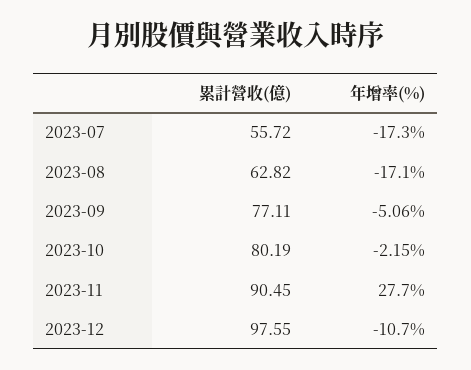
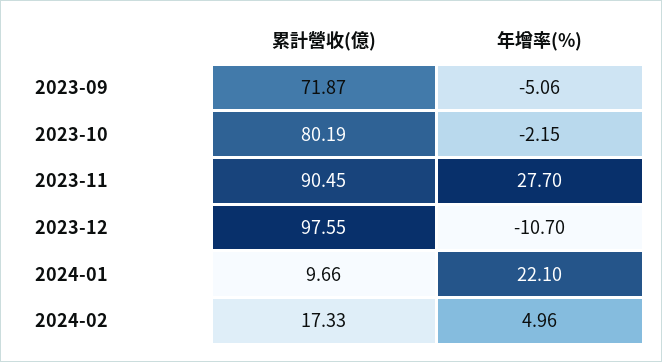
累計營收(億), 2023-07: 55.72 -> none
年增率(%), 2023-07: -17.3 -> none
累計營收(億), 2023-08: 62.82 -> none
年增率(%), 2023-08: -17.1 -> none
累計營收(億), 2023-09: 77.11 -> 71.87
累計營收(億), 2024-01: none -> 9.66
年增率(%), 2024-01: none -> 22.1
累計營收(億), 2024-02: none -> 17.33
年增率(%), 2024-02: none -> 4.96

